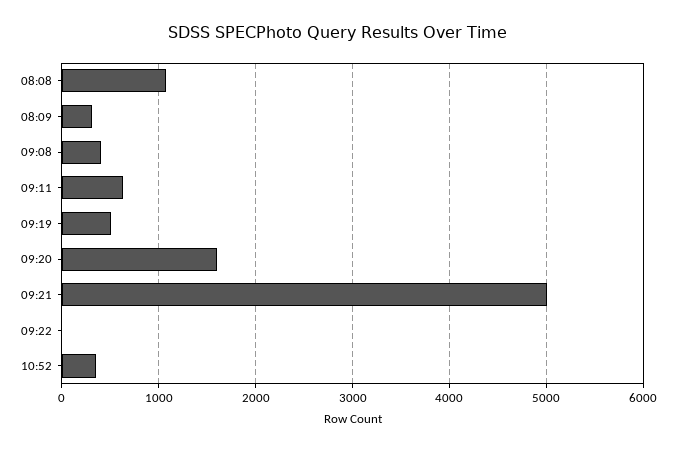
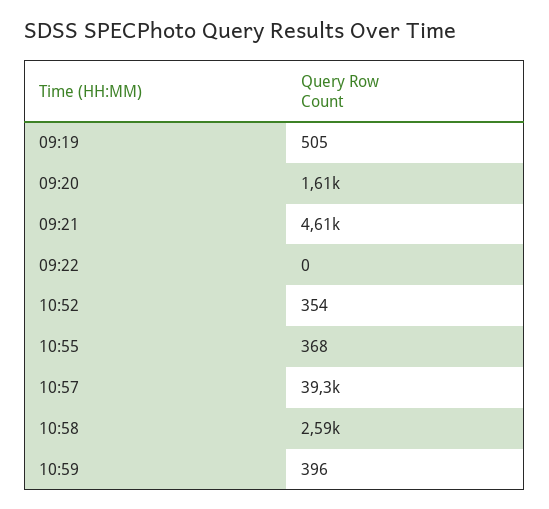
08:08: 1100 -> none
08:09: 300 -> none
09:08: 400 -> none
09:11: 600 -> none
09:21: 5000 -> 4610
10:55: none -> 368
10:57: none -> 39300
10:58: none -> 2590
10:59: none -> 396

